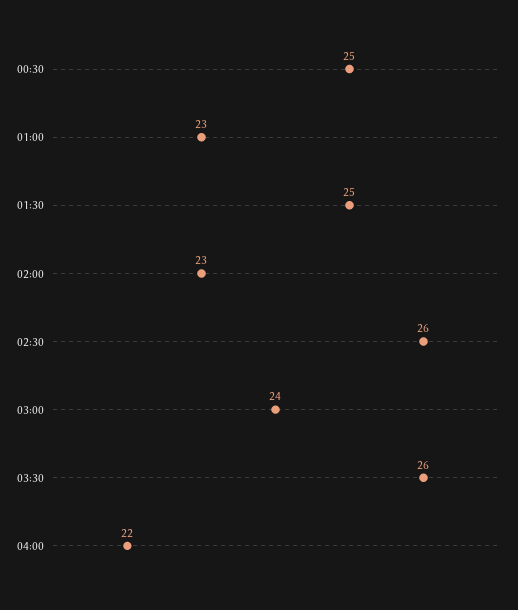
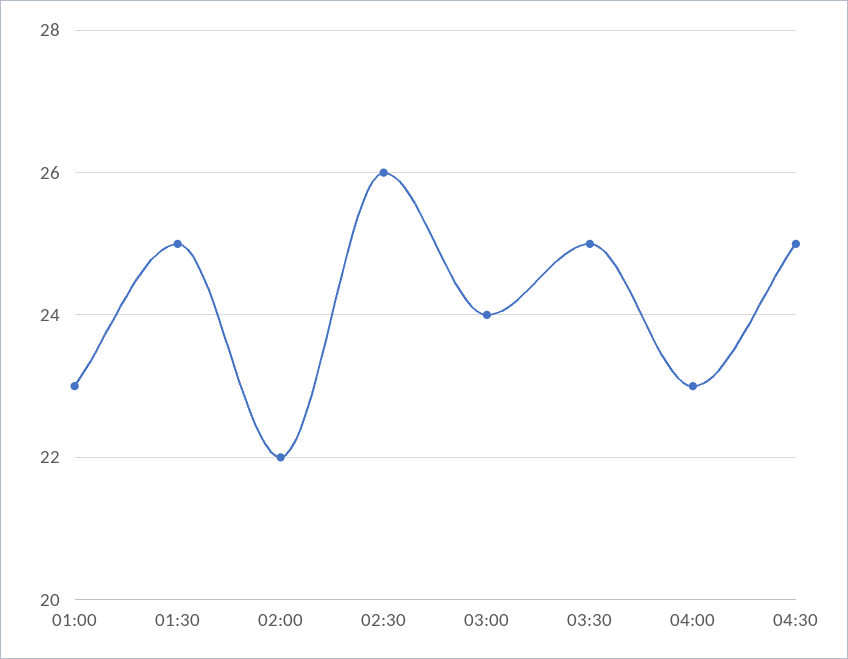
00:30: 25 -> none
02:00: 23 -> 22
03:30: 26 -> 25
04:00: 22 -> 23
04:30: none -> 25

